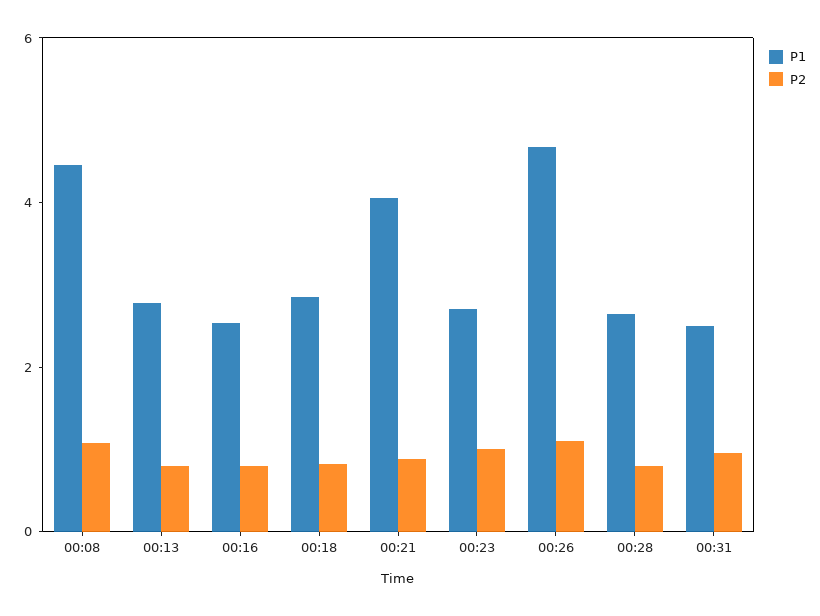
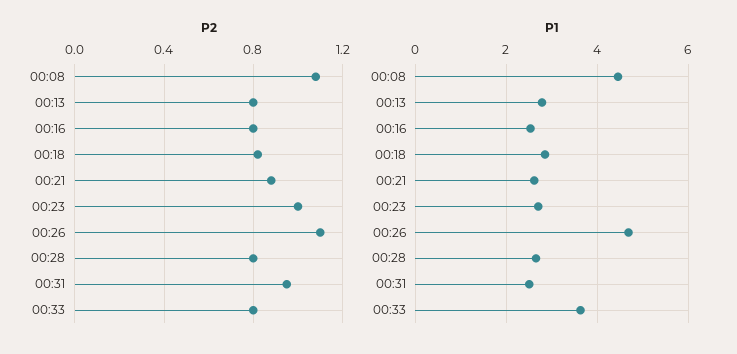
P1, 00:21: 4 -> 2.6
P2, 00:33: none -> 0.8
P1, 00:33: none -> 3.6

